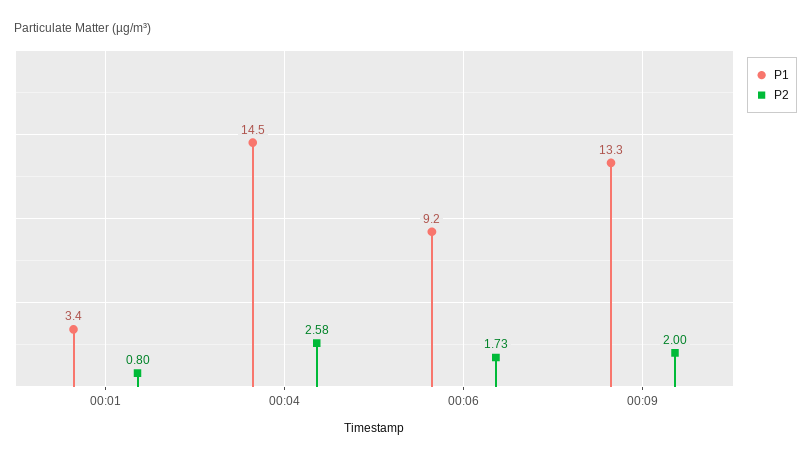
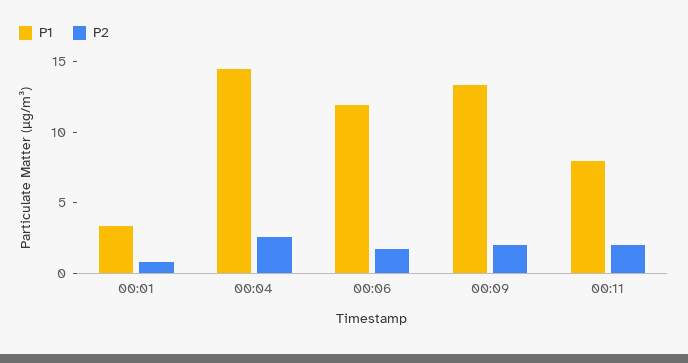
P1, 00:06: 9.2 -> 12
P1, 00:11: none -> 8
P2, 00:11: none -> 2

